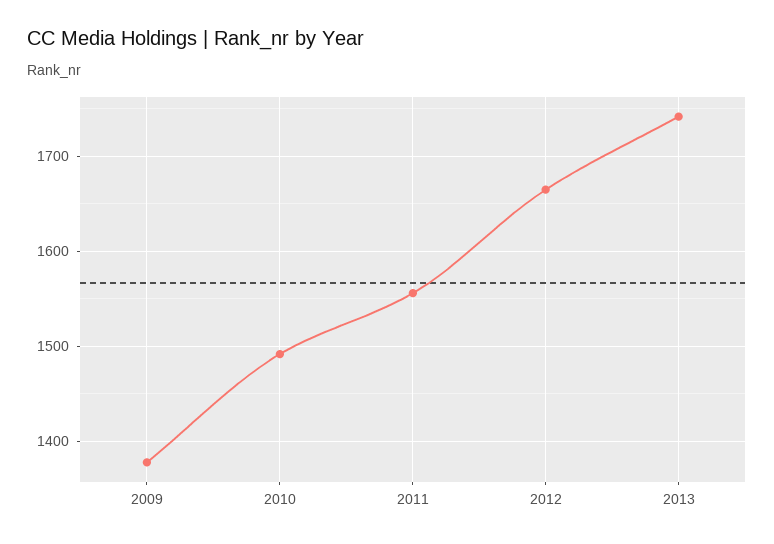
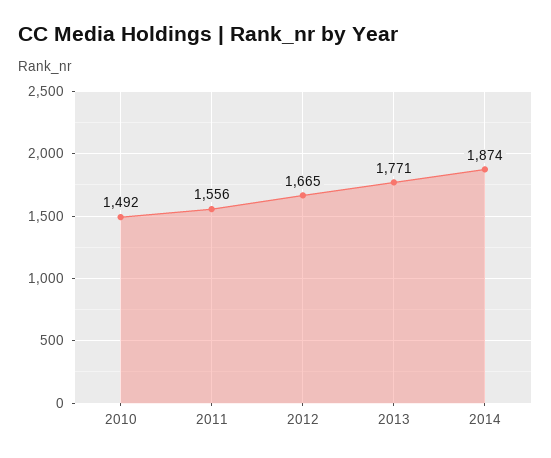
2009: 1380 -> none
2013: 1740 -> 1771
2014: none -> 1874

